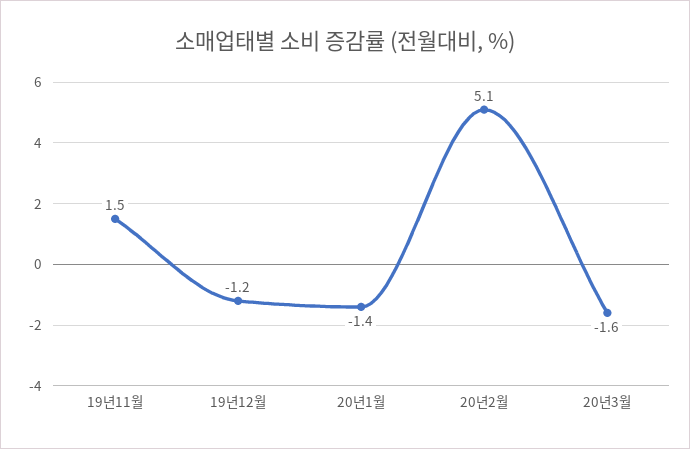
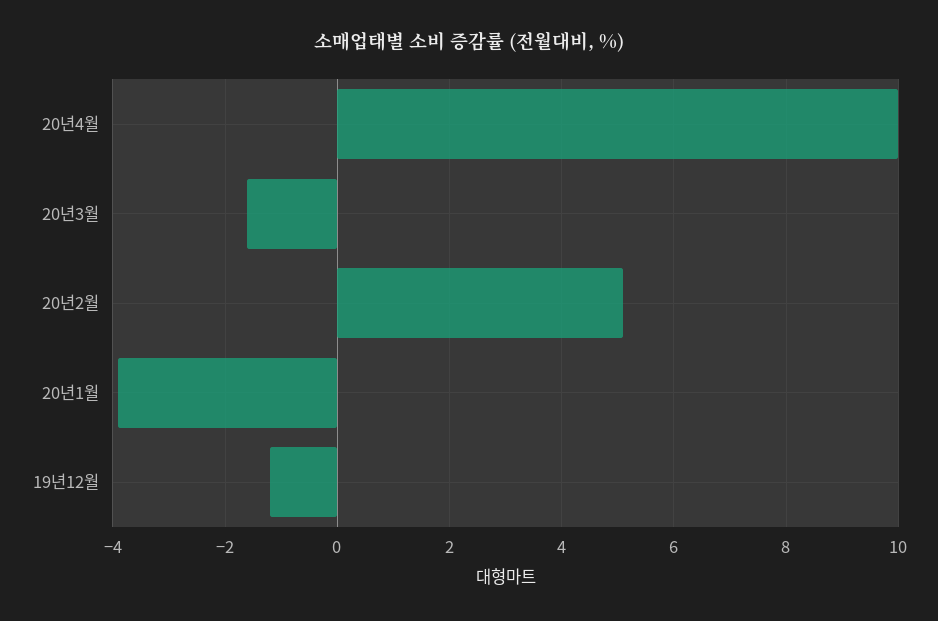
19년11월: 1.5 -> none
20년1월: -1.4 -> -4
20년4월: none -> 10

